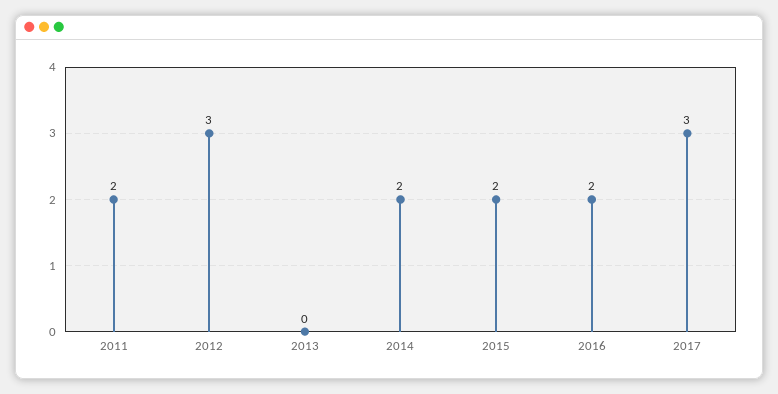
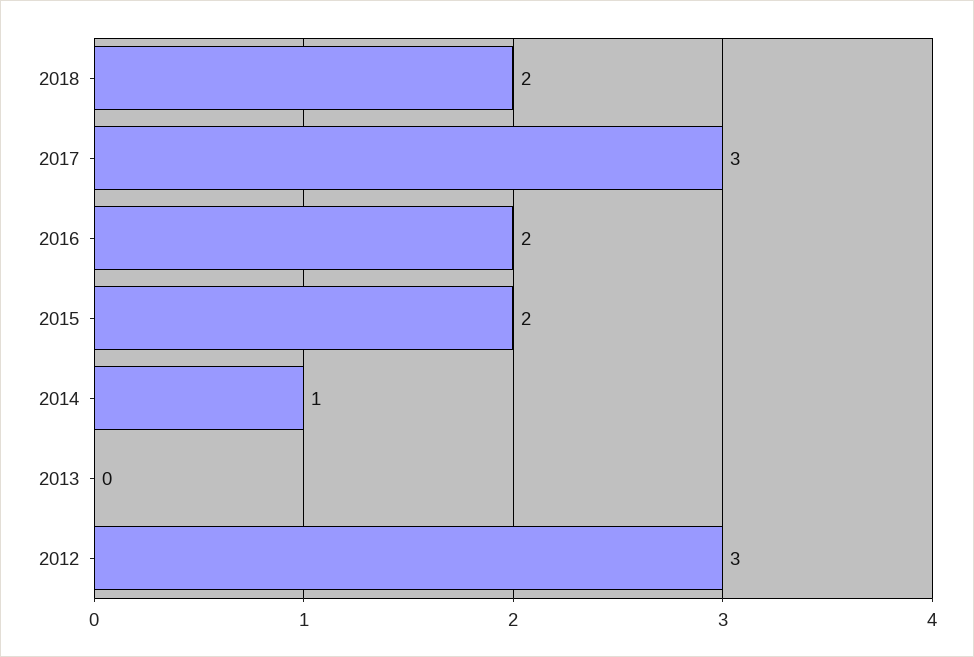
2011: 2 -> none
2014: 2 -> 1
2018: none -> 2

